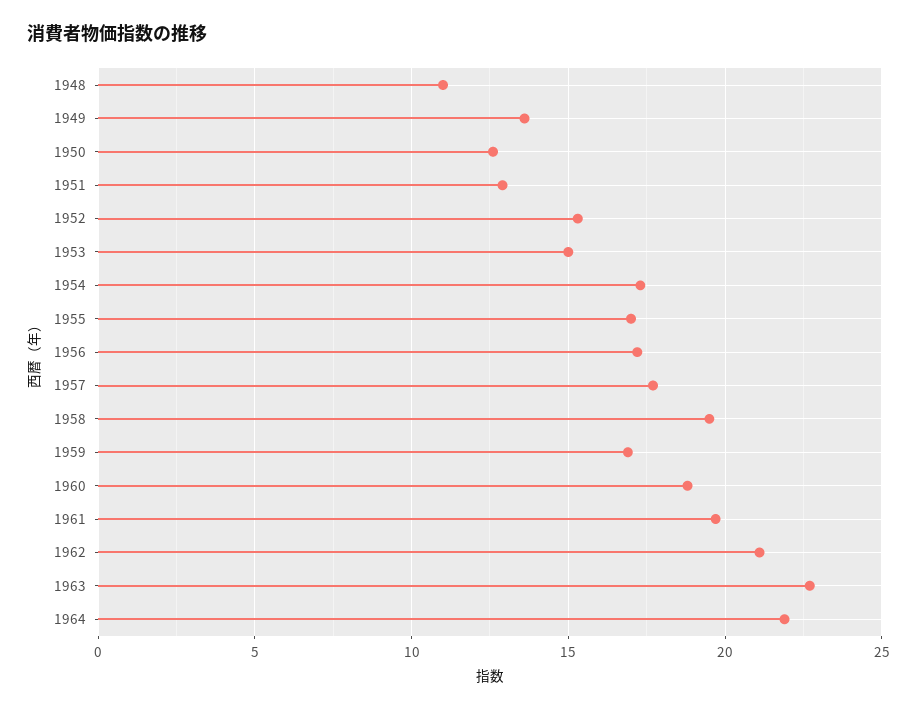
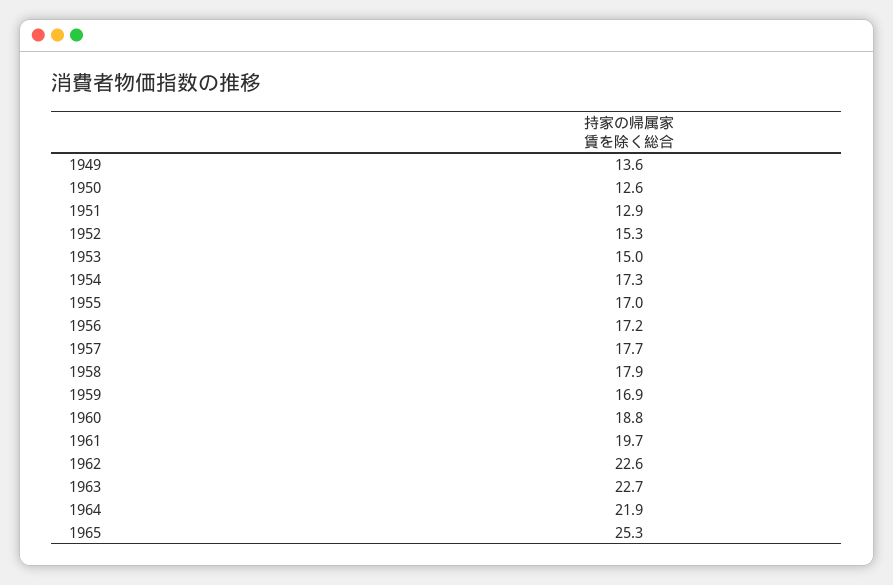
1948: 11 -> none
1958: 19.5 -> 17.9
1962: 21 -> 22.6
1965: none -> 25.3

